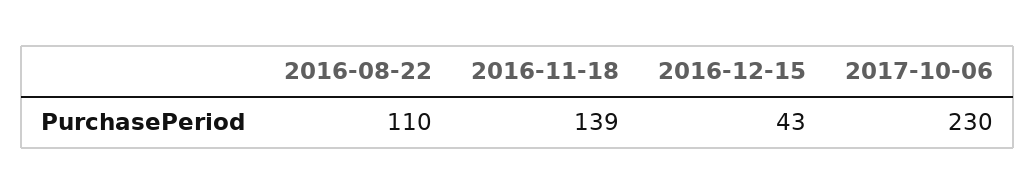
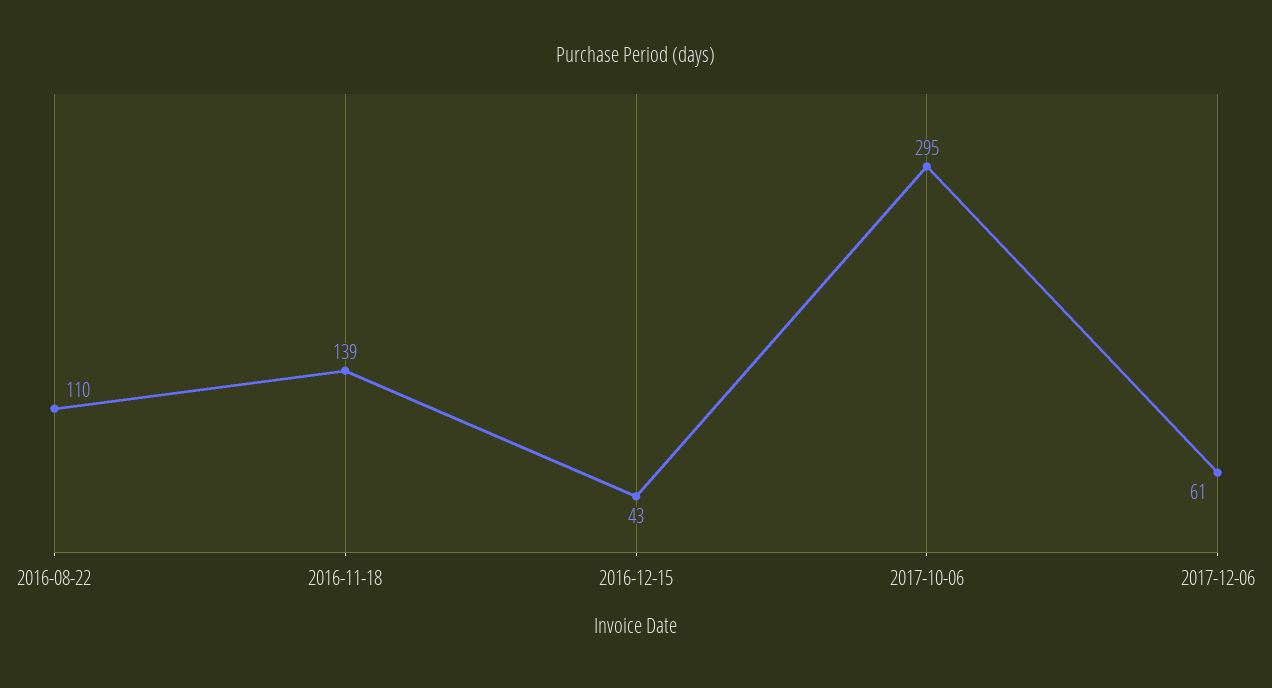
2017-10-06: 230 -> 295
2017-12-06: none -> 61

